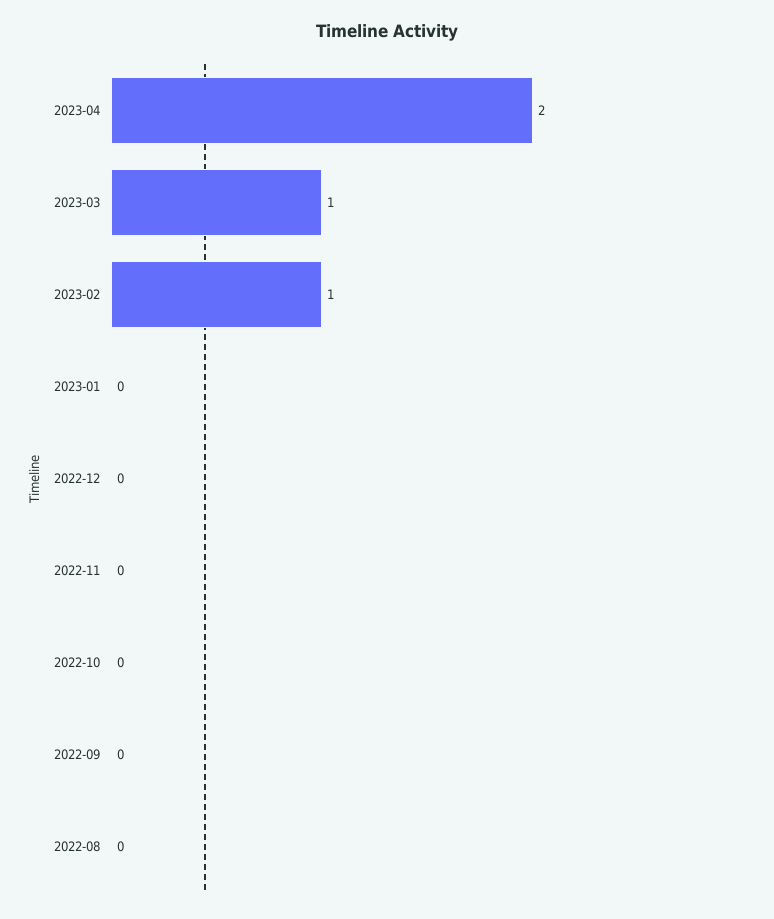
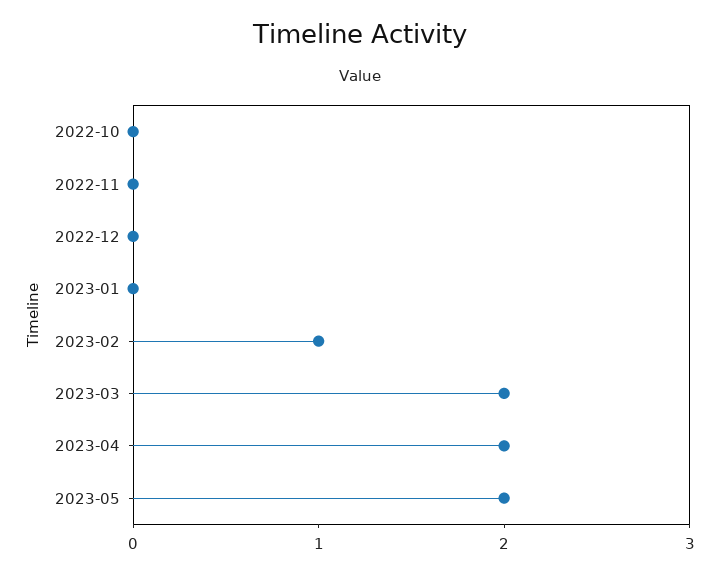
2023-03: 1 -> 2
2022-09: 0 -> none
2022-08: 0 -> none
2023-05: none -> 2

